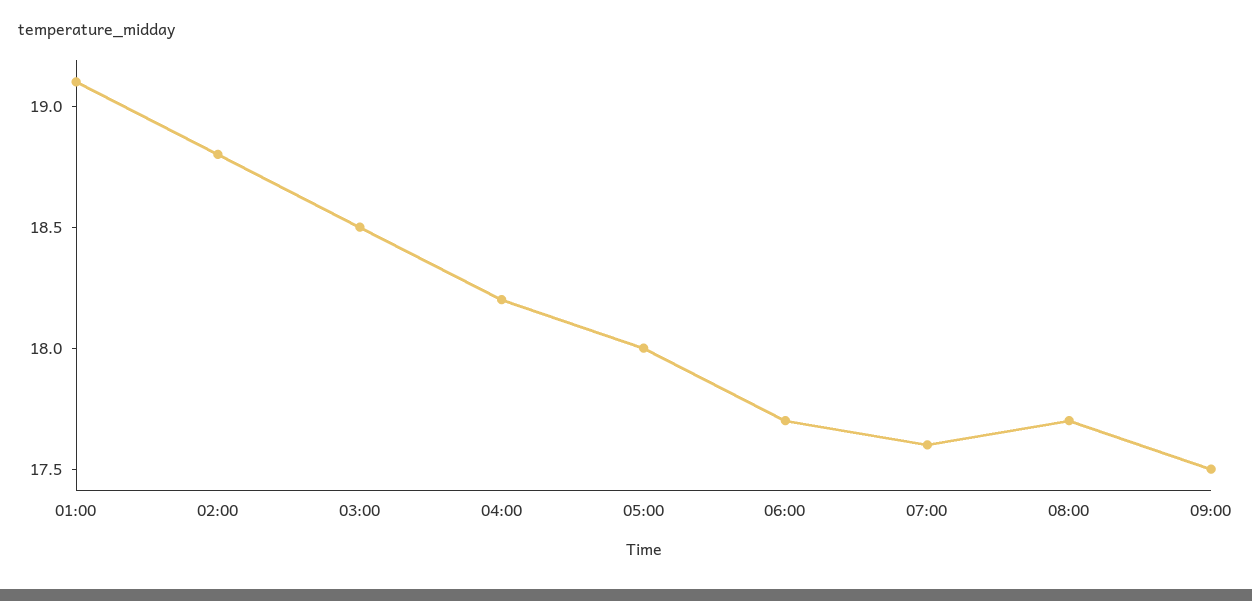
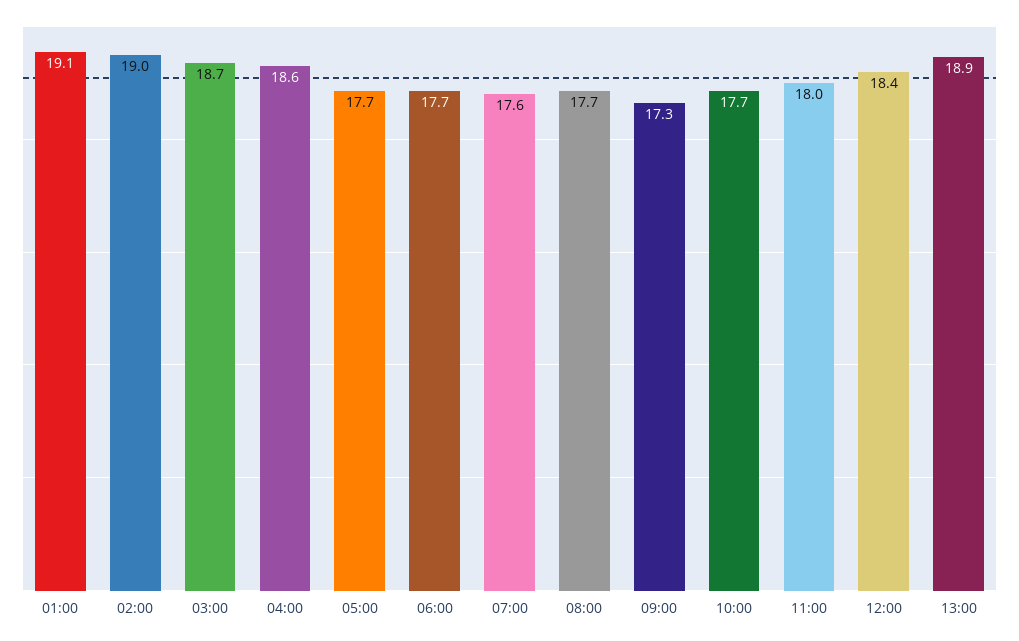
02:00: 18.8 -> 19
03:00: 18.5 -> 18.7
04:00: 18.2 -> 18.6
05:00: 18 -> 17.7
09:00: 17.5 -> 17.3
10:00: none -> 17.7
11:00: none -> 18
12:00: none -> 18.4
13:00: none -> 18.9

